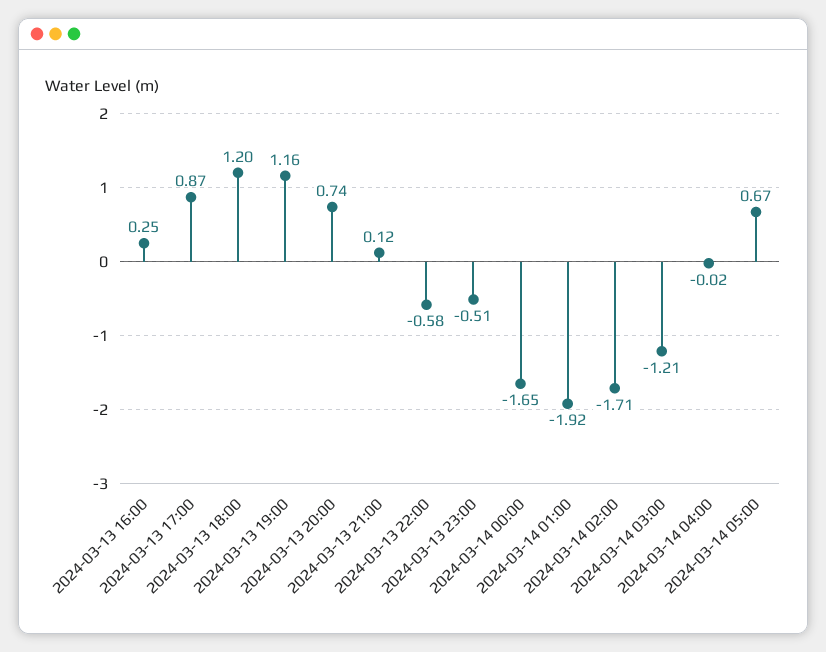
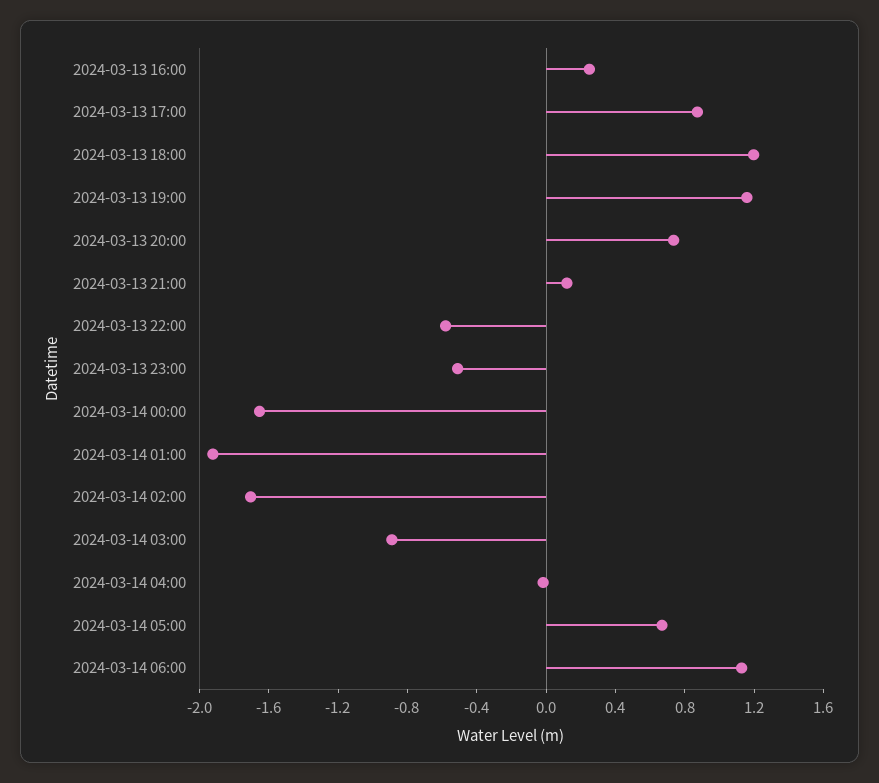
2024-03-14 03:00: -1.21 -> -0.9
2024-03-14 06:00: none -> 1.1

